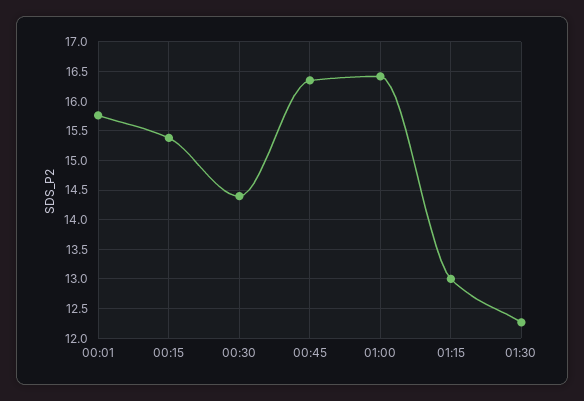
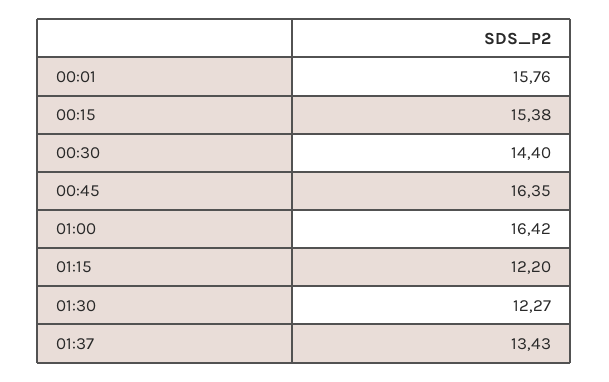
01:15: 13 -> 12.2
01:37: none -> 13.43

